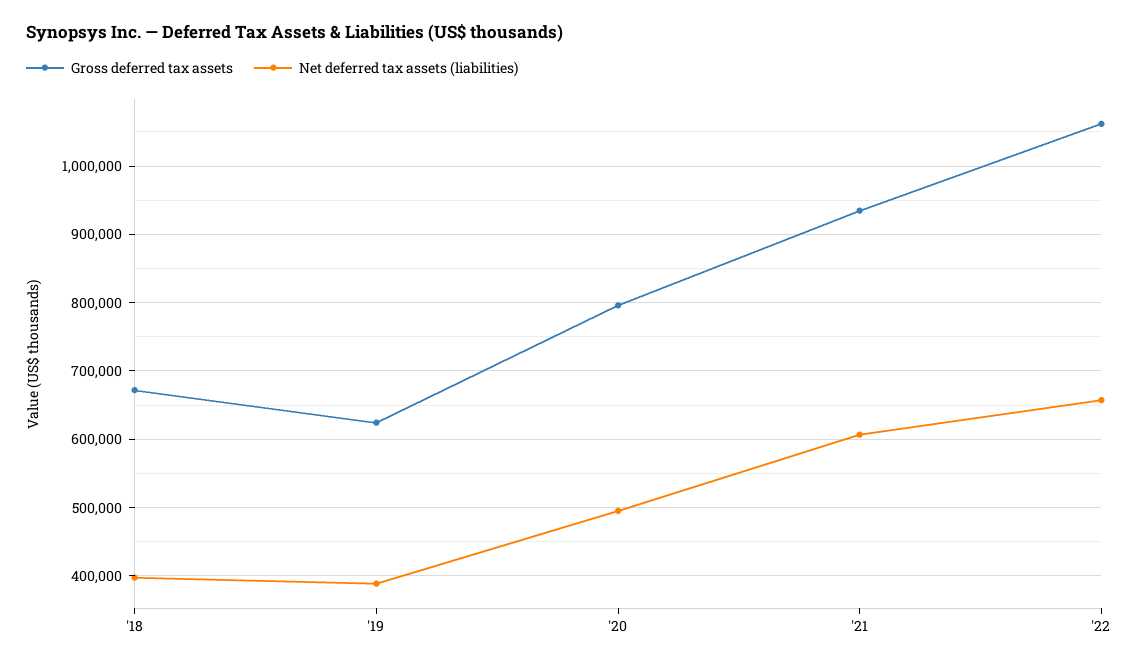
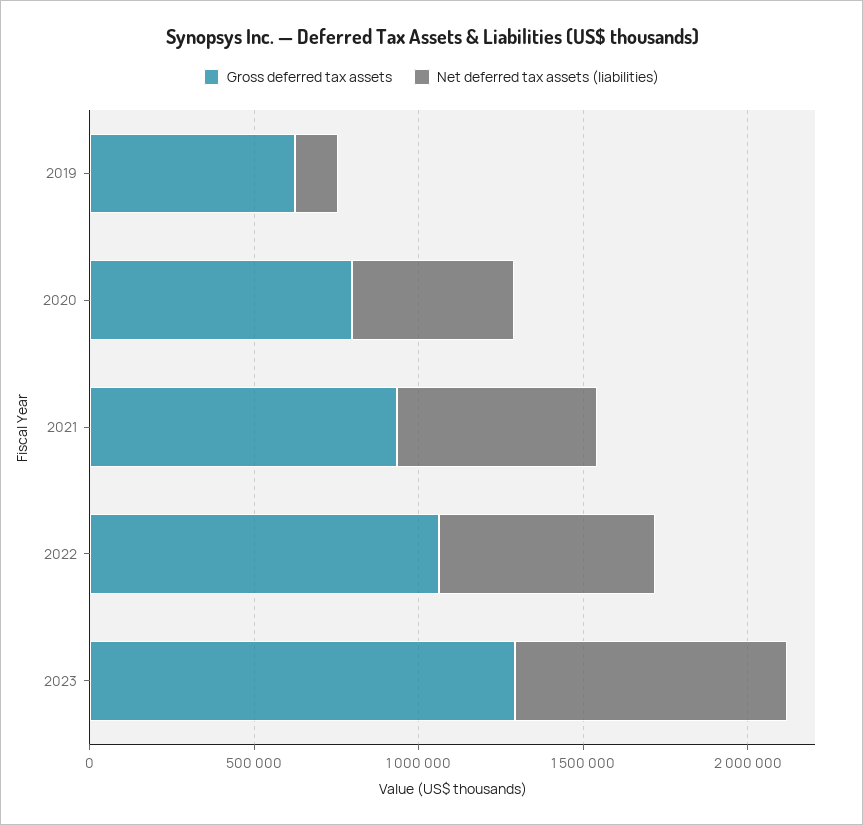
Gross deferred tax assets, '18: 670000 -> none
Net deferred tax assets (liabilities), '18: 400000 -> none
Net deferred tax assets (liabilities), '19: 390000 -> 100000
Gross deferred tax assets, 2023: none -> 1300000
Net deferred tax assets (liabilities), 2023: none -> 800000

